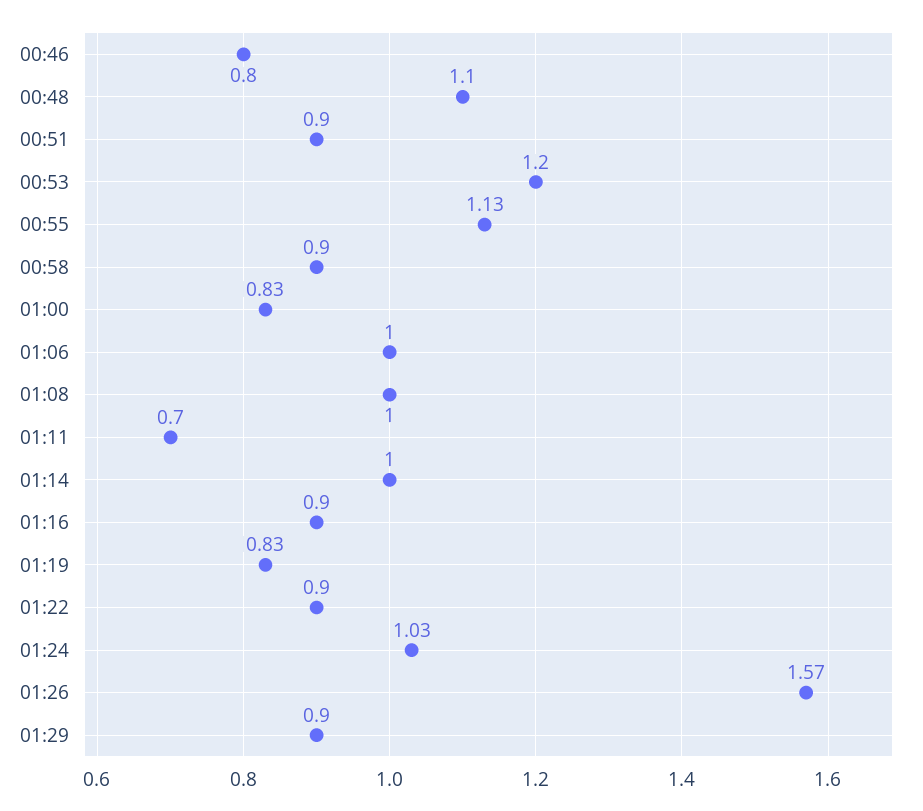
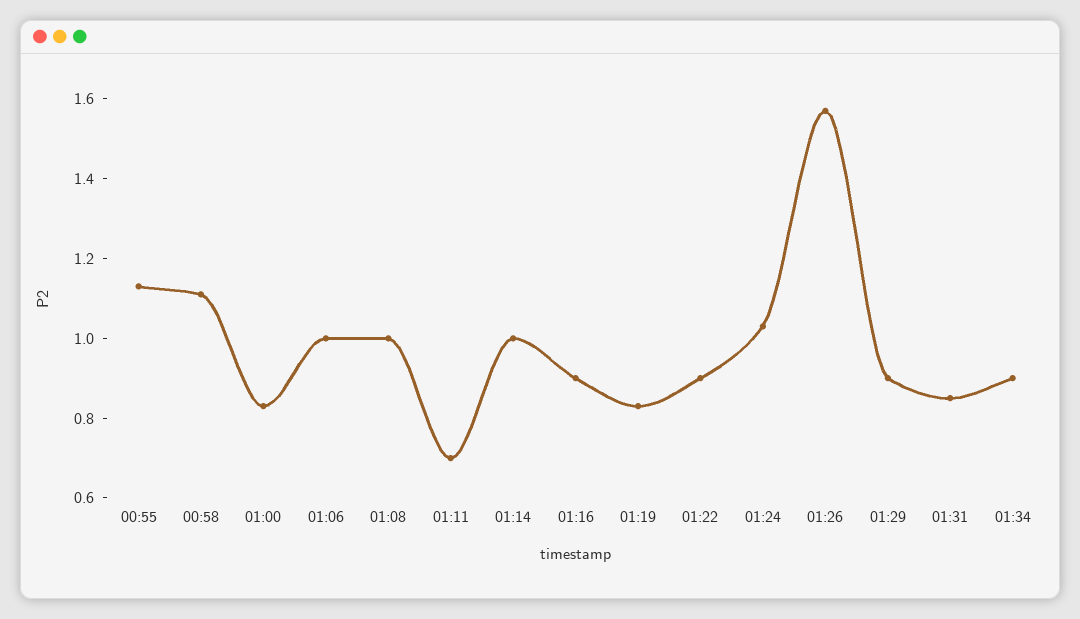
00:46: 0.8 -> none
00:48: 1.1 -> none
00:51: 0.9 -> none
00:53: 1.2 -> none
00:58: 0.9 -> 1.1
01:31: none -> 0.85
01:34: none -> 0.9

